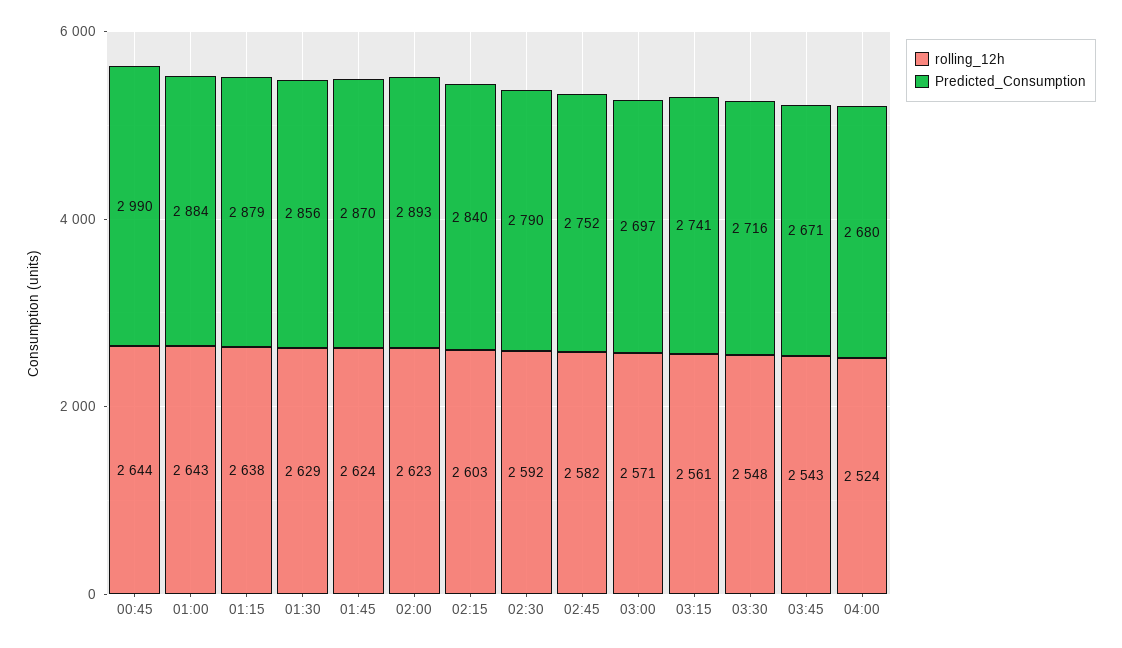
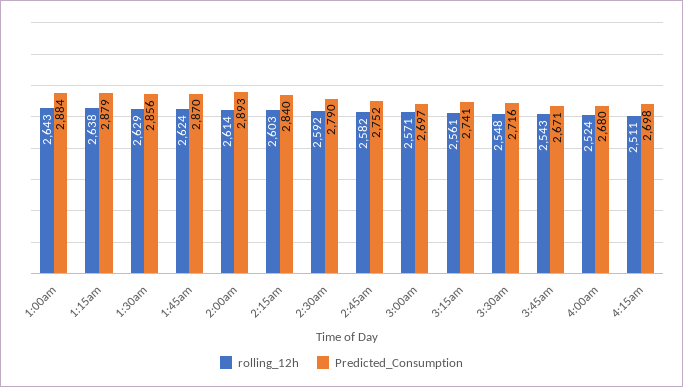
rolling_12h, 00:45: 2644 -> none
Predicted_Consumption, 00:45: 2990 -> none
rolling_12h, 02:00: 2623 -> 2614
rolling_12h, 4:15am: none -> 2511
Predicted_Consumption, 4:15am: none -> 2698

